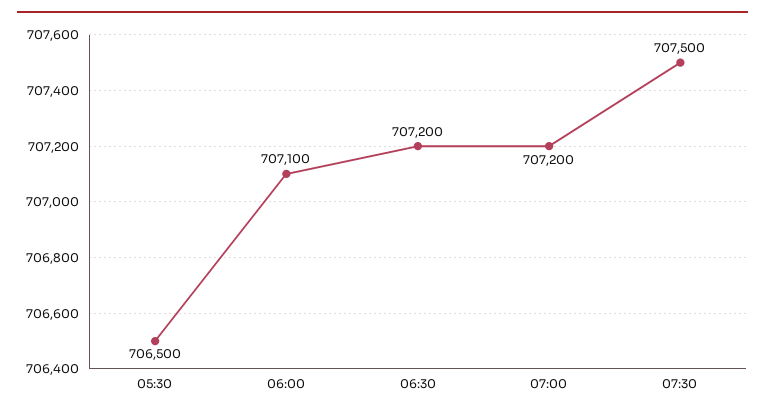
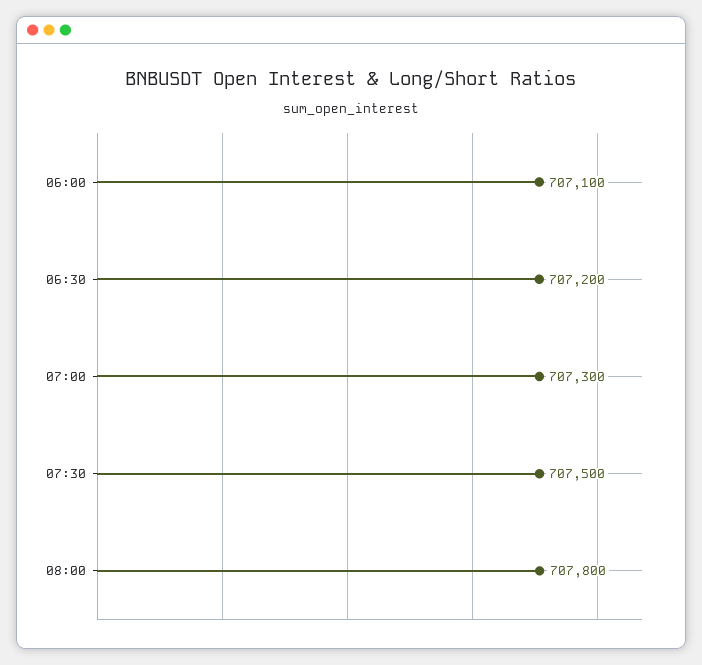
05:30: 706500 -> none
07:00: 707200 -> 707300
08:00: none -> 707800

